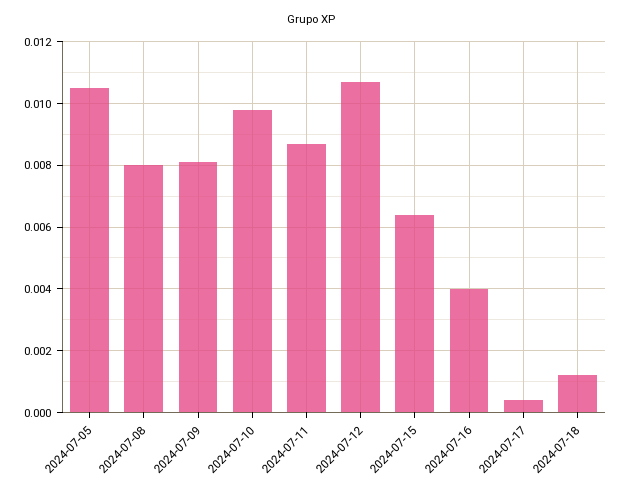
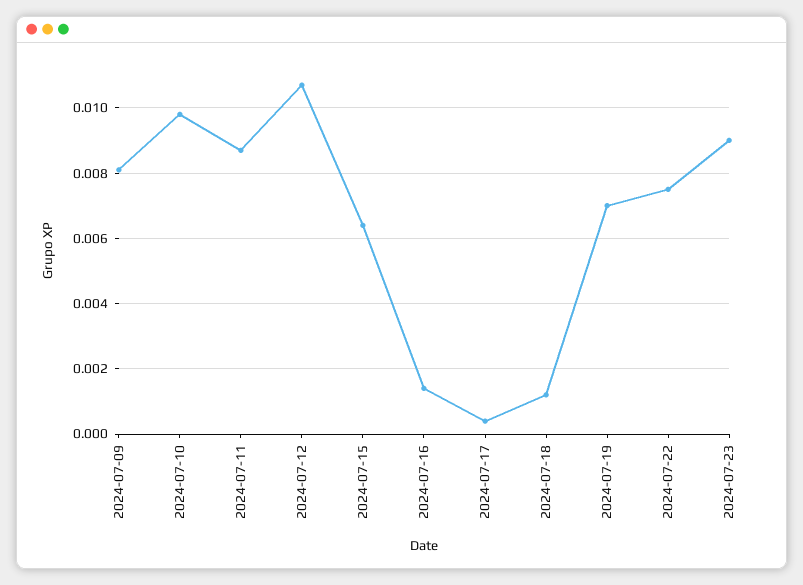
2024-07-05: 0.0105 -> none
2024-07-08: 0.008 -> none
2024-07-16: 0.004 -> 0.0015
2024-07-19: none -> 0.007
2024-07-22: none -> 0.0075
2024-07-23: none -> 0.009

